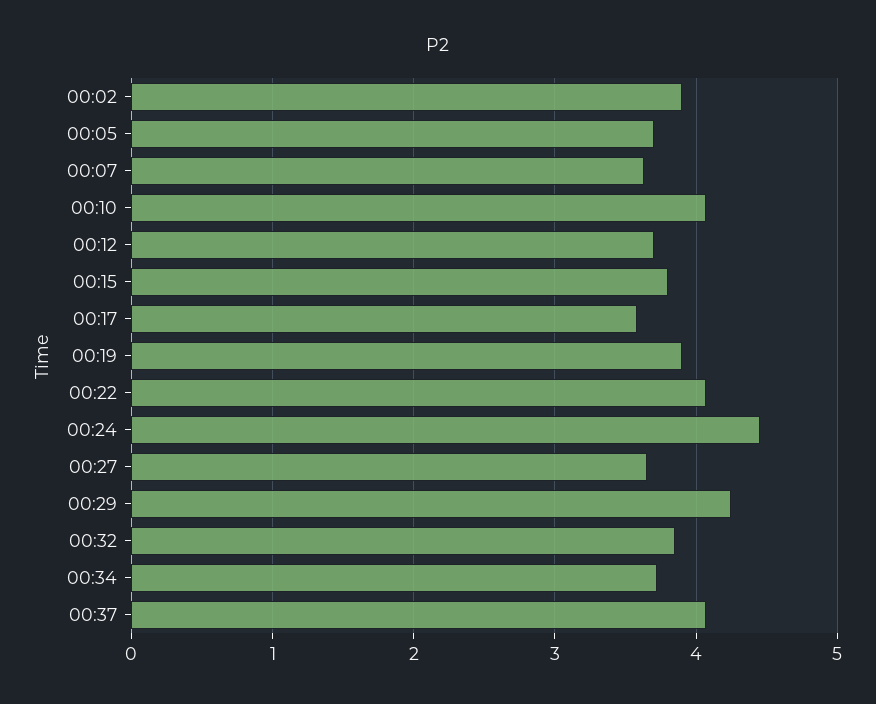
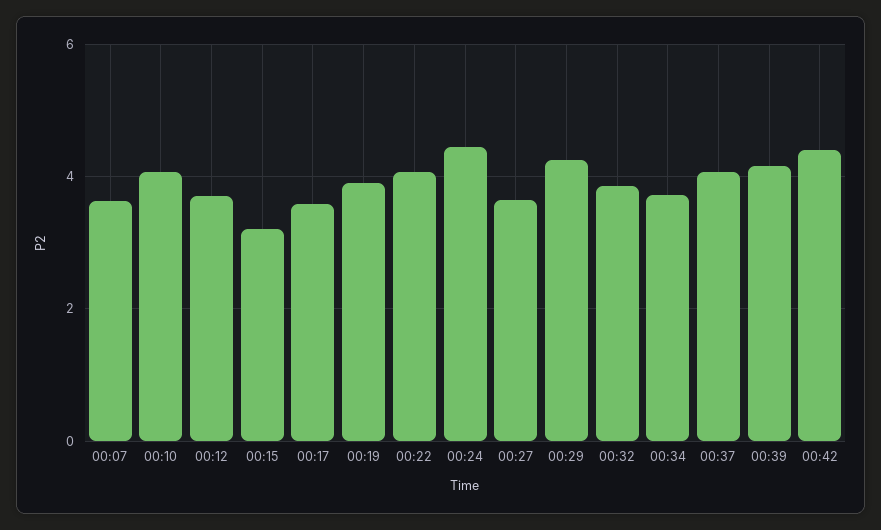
00:02: 3.9 -> none
00:05: 3.7 -> none
00:15: 3.8 -> 3.2
00:39: none -> 4.2
00:42: none -> 4.4

